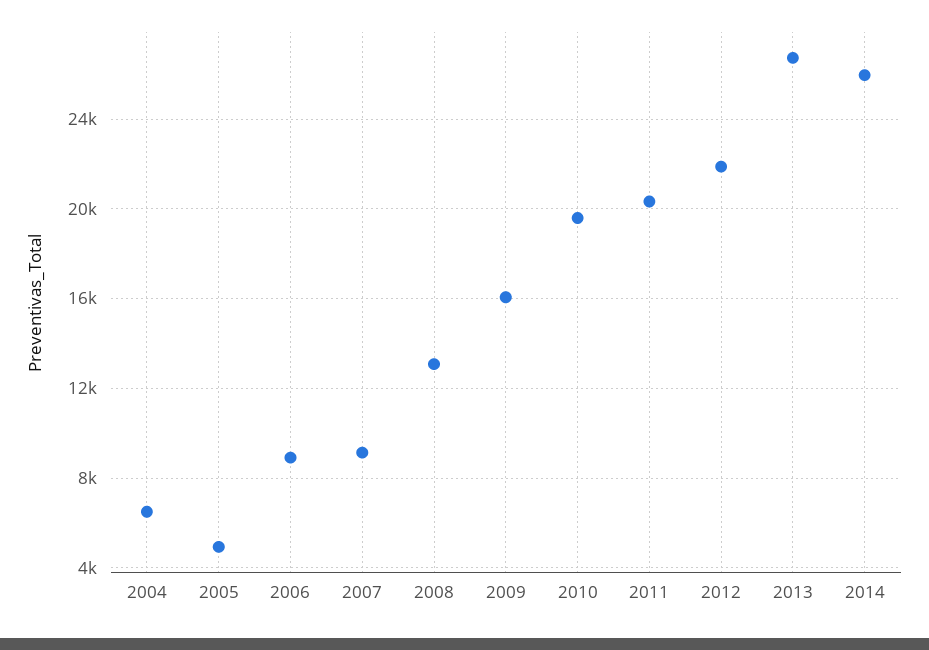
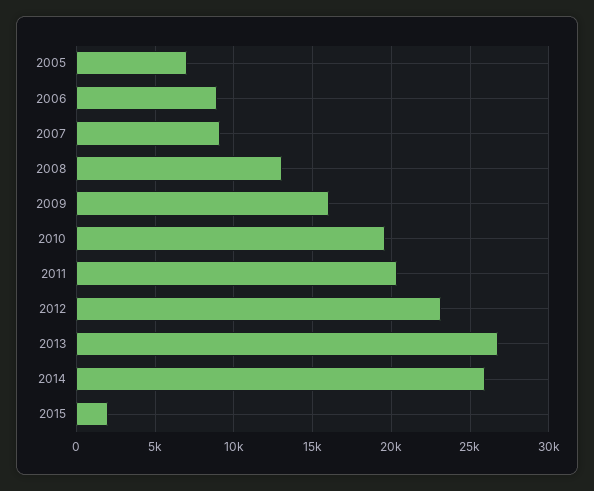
2004: 6500 -> none
2005: 5000 -> 7000
2012: 22000 -> 23000
2015: none -> 2000

